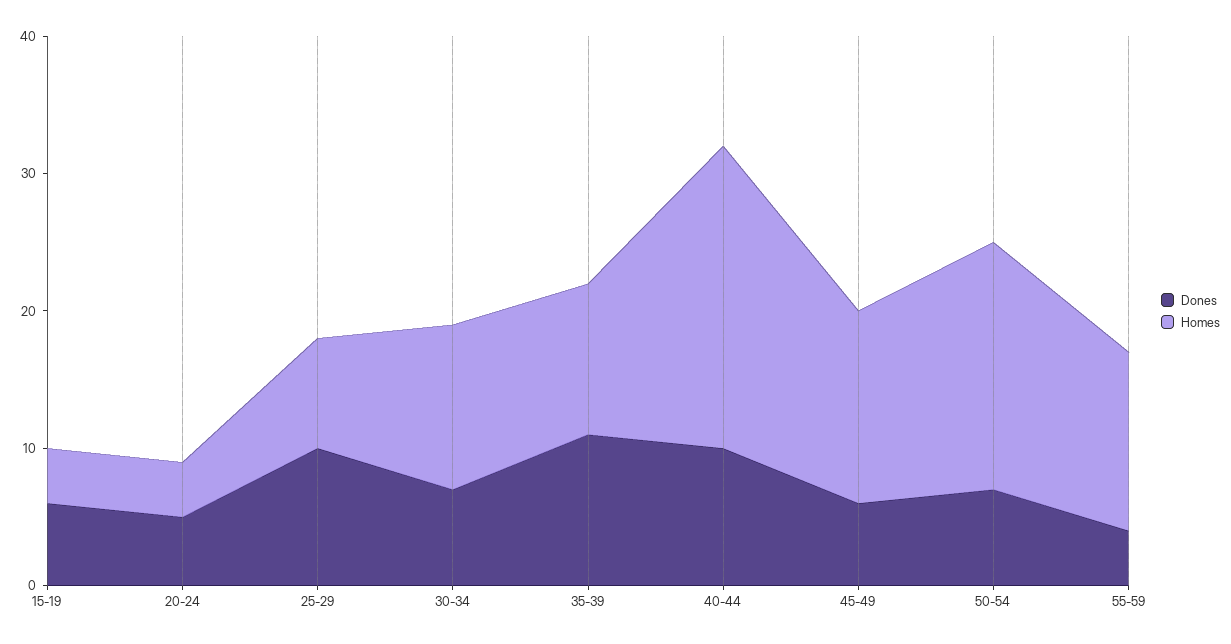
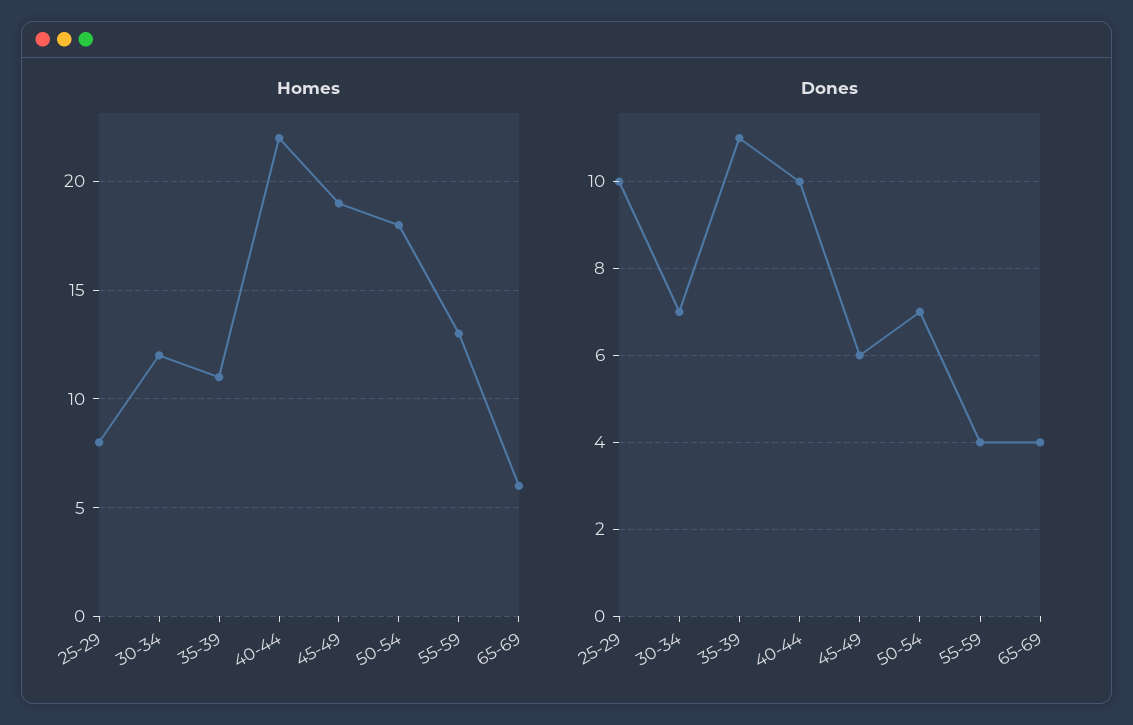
Dones, 15-19: 6 -> none
Homes, 15-19: 4 -> none
Dones, 20-24: 5 -> none
Homes, 20-24: 4 -> none
Homes, 45-49: 14 -> 19
Homes, 65-69: none -> 6
Dones, 65-69: none -> 4

